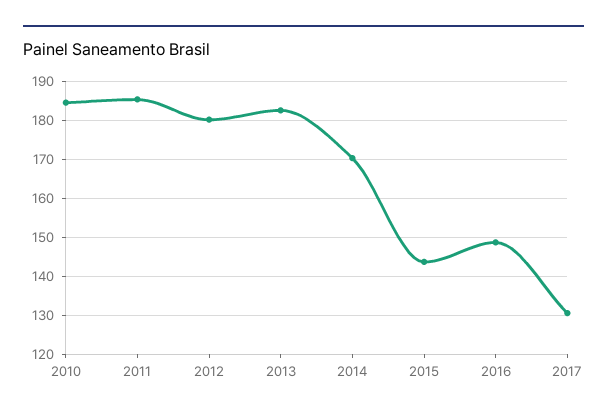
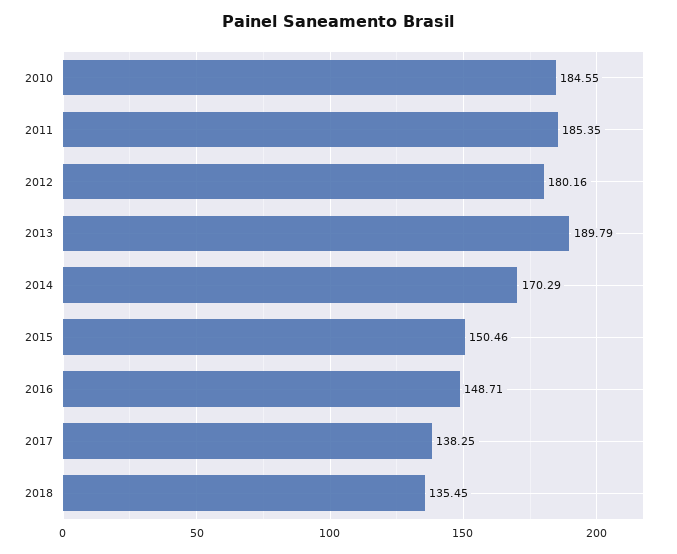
2013: 182 -> 189.79
2015: 144 -> 150.46
2017: 130 -> 138.25
2018: none -> 135.45

